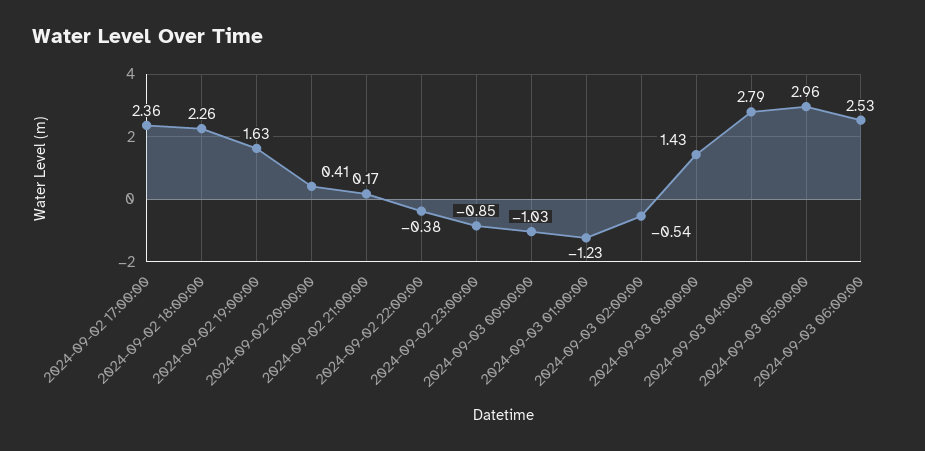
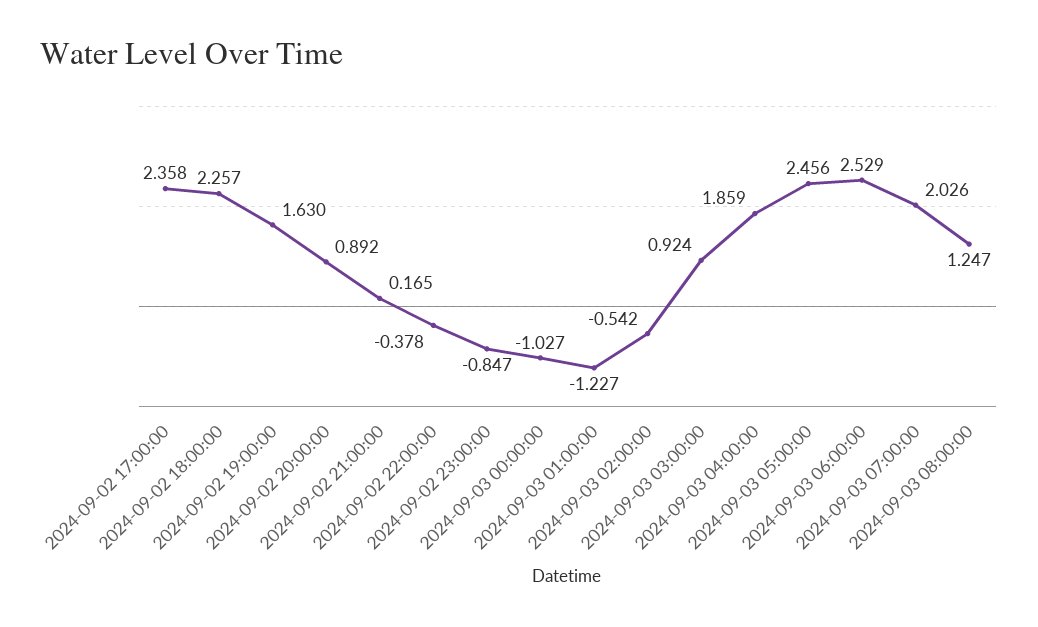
2024-09-02 20:00:00: 0.41 -> 0.892
2024-09-03 03:00:00: 1.43 -> 0.924
2024-09-03 04:00:00: 2.79 -> 1.859
2024-09-03 05:00:00: 2.96 -> 2.456
2024-09-03 07:00:00: none -> 2.026
2024-09-03 08:00:00: none -> 1.247

